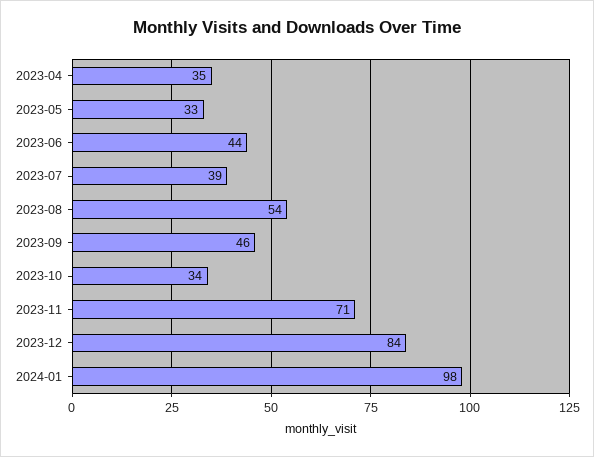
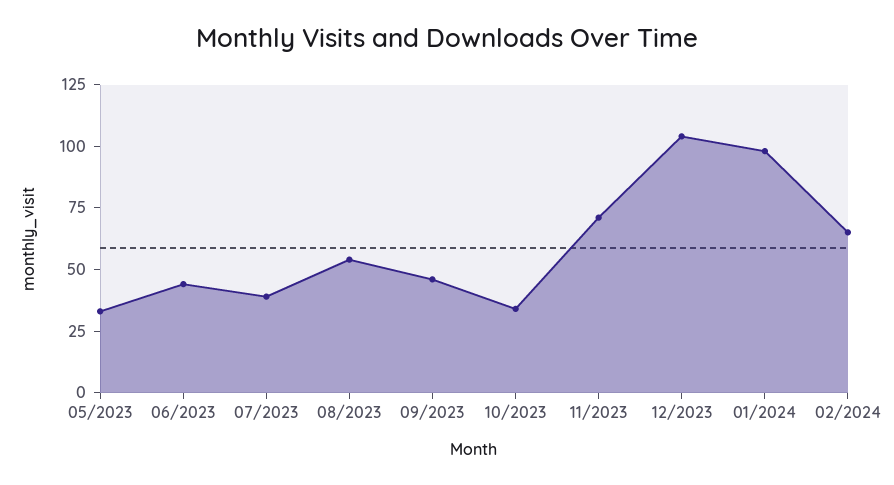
2023-04: 35 -> none
2023-12: 84 -> 105
02/2024: none -> 65

